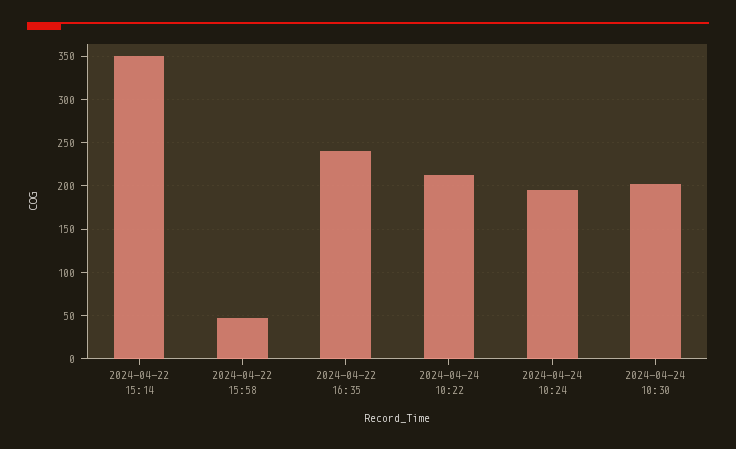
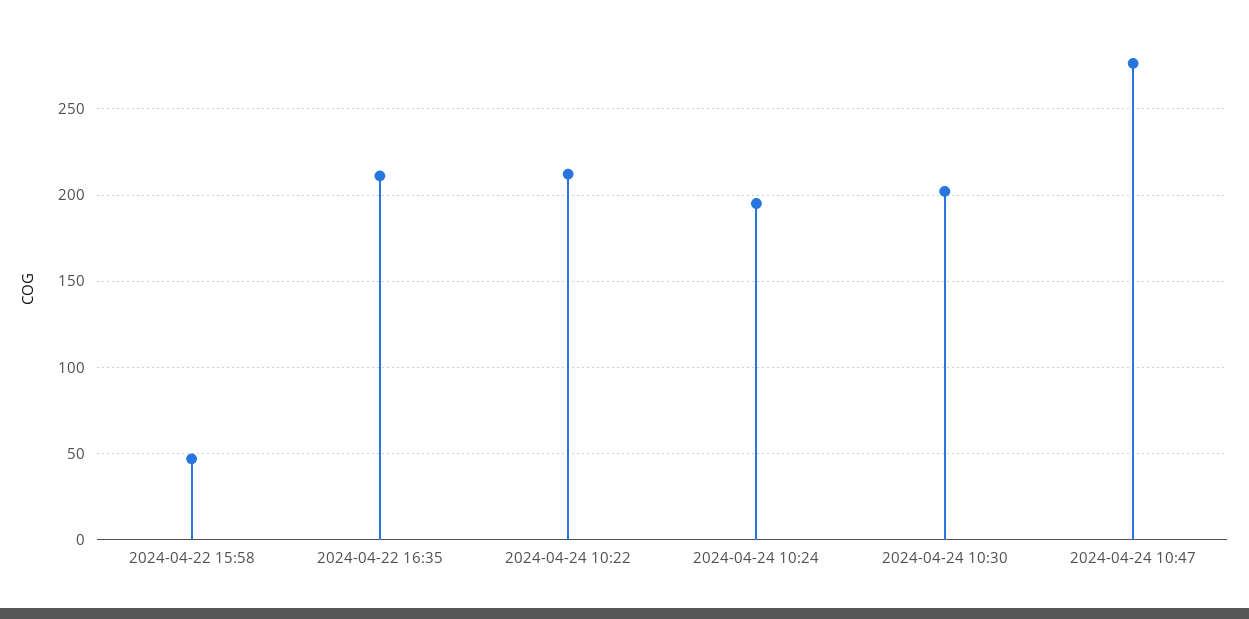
2024-04-22 15:14: 350 -> none
2024-04-22 16:35: 240 -> 210
2024-04-24 10:47: none -> 275

